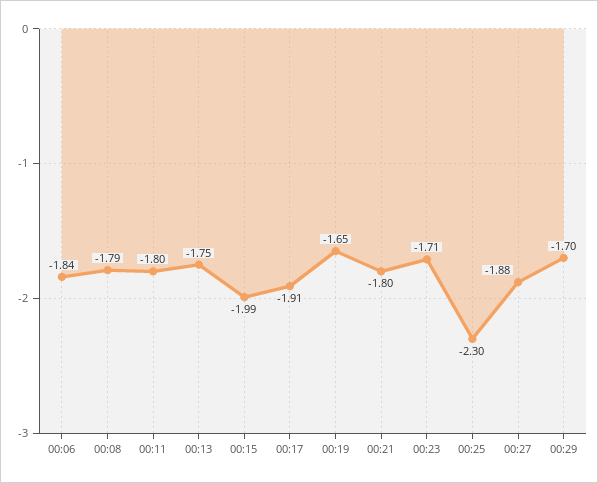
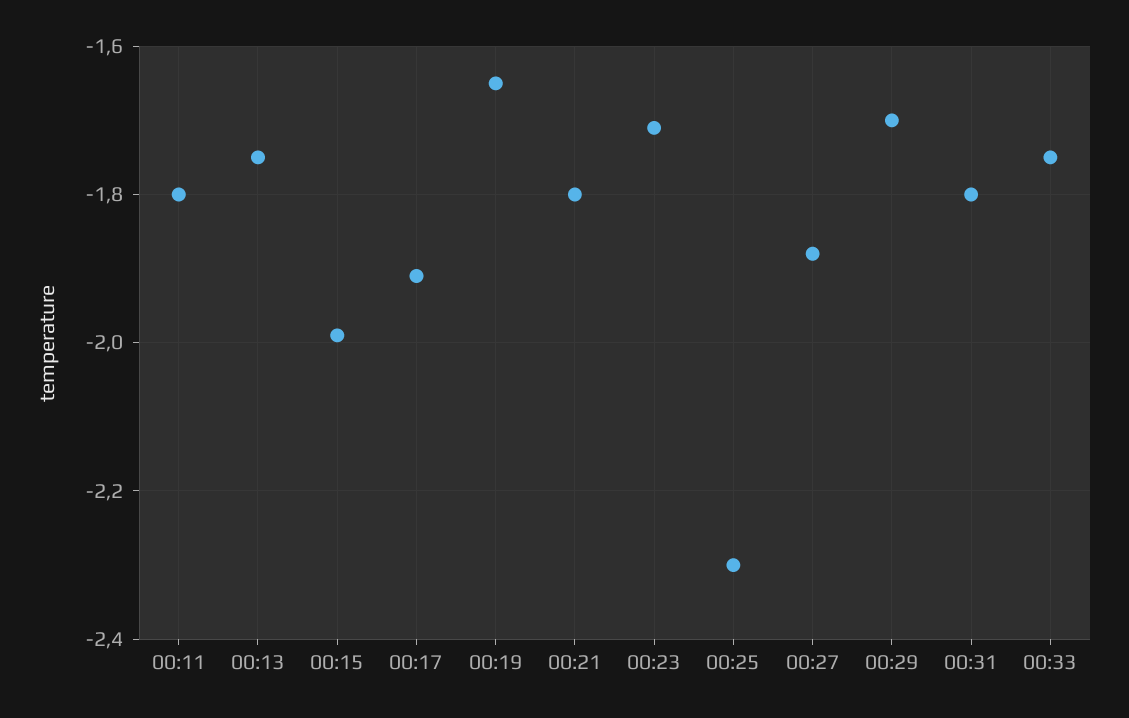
00:06: -1.84 -> none
00:08: -1.79 -> none
00:31: none -> -1.8
00:33: none -> -1.75

